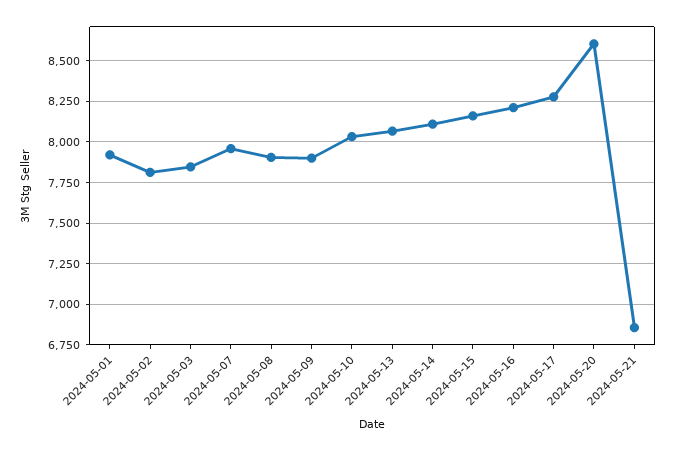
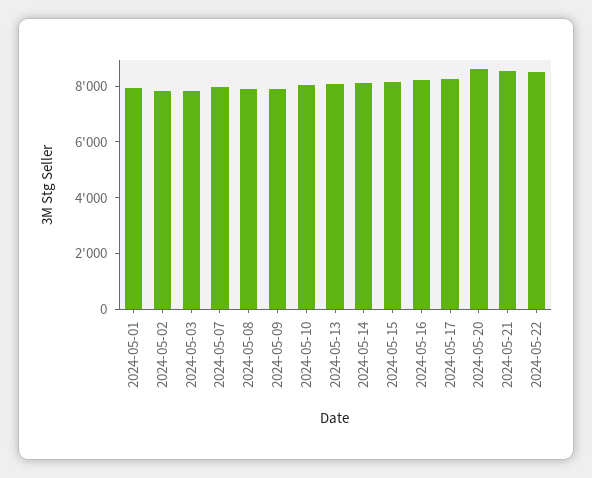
2024-05-21: 6850 -> 8500
2024-05-22: none -> 8500

